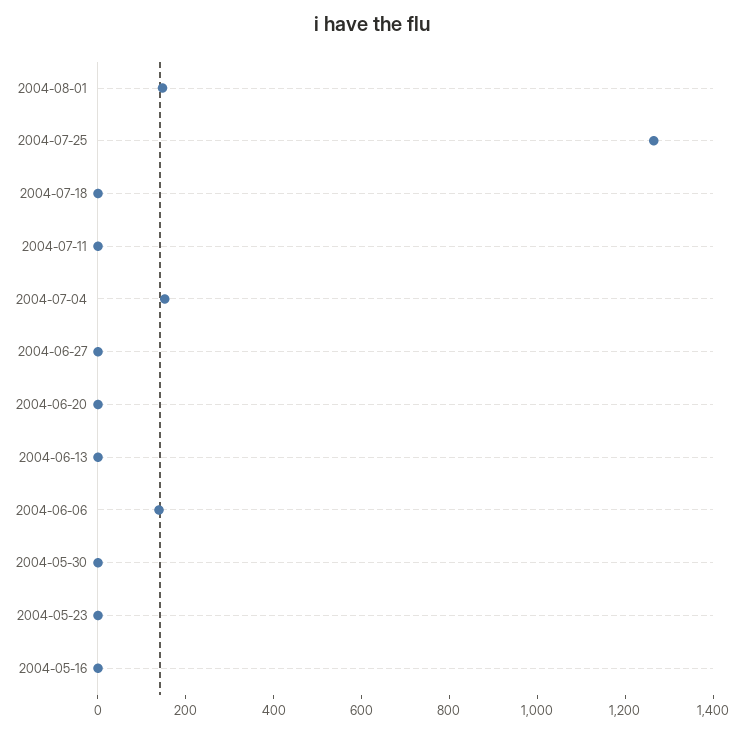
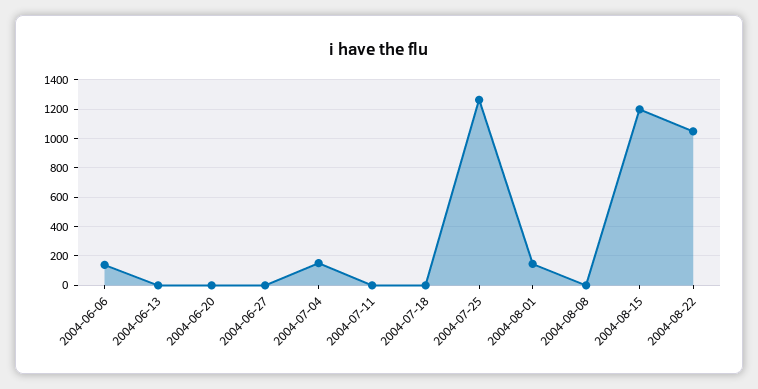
2004-05-30: 0 -> none
2004-05-23: 0 -> none
2004-05-16: 0 -> none
2004-08-08: none -> 0
2004-08-15: none -> 1200
2004-08-22: none -> 1050

